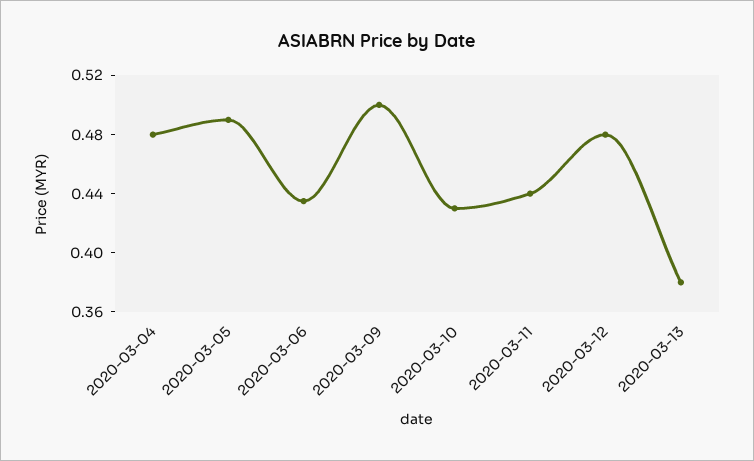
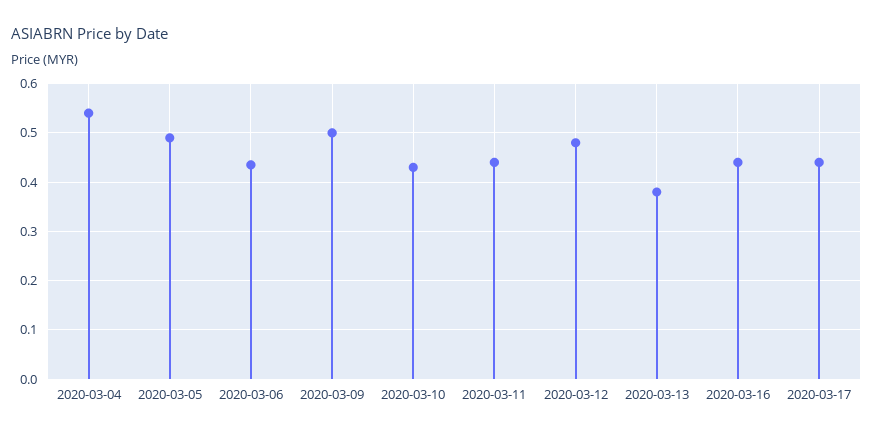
2020-03-04: 0.48 -> 0.54
2020-03-16: none -> 0.44
2020-03-17: none -> 0.44

